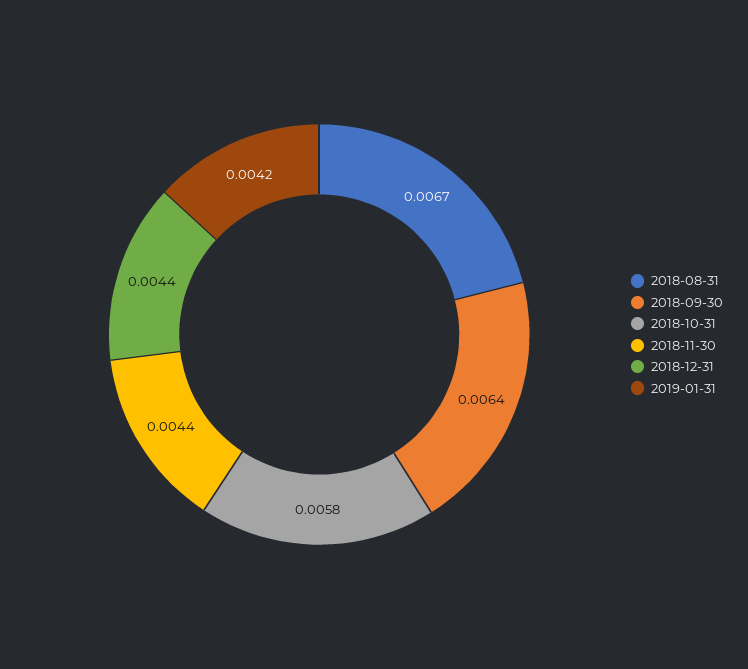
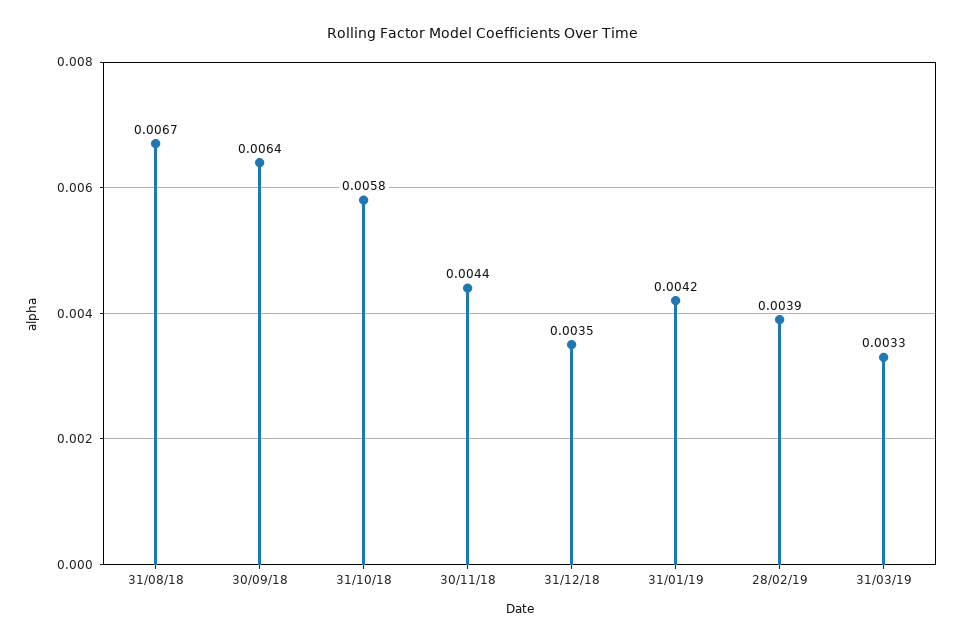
2018-12-31: 0.0044 -> 0.0035
28/02/19: none -> 0.0039
31/03/19: none -> 0.0033

